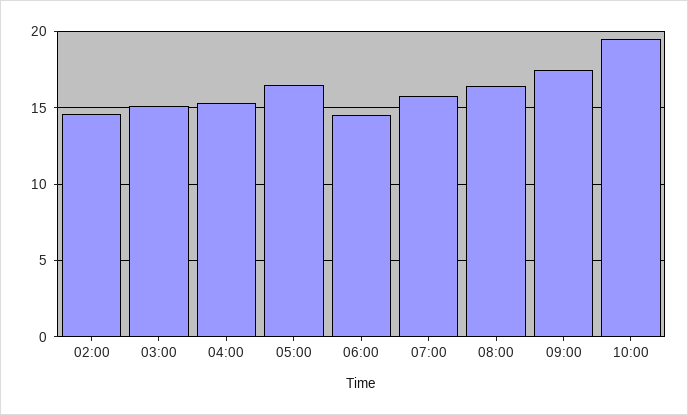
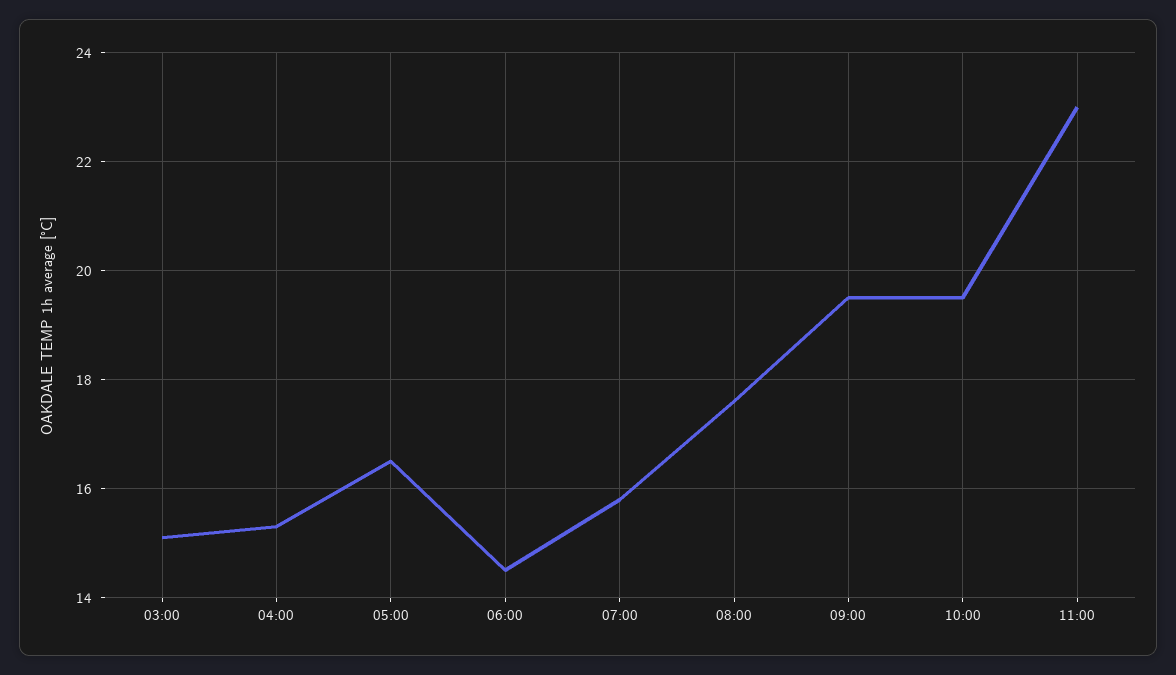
02:00: 14.5 -> none
08:00: 16.5 -> 17.5
09:00: 17.5 -> 19.5
11:00: none -> 23

